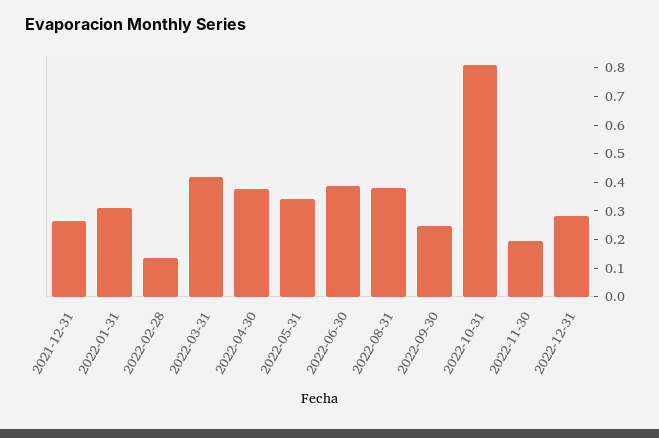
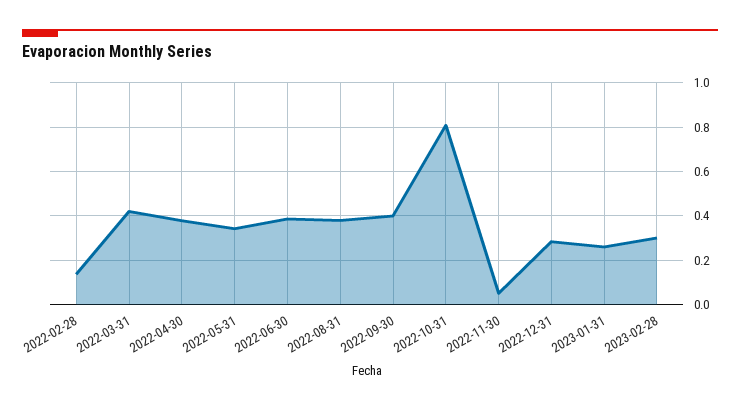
2021-12-31: 0.25 -> none
2022-01-31: 0.3 -> none
2022-09-30: 0.25 -> 0.4
2022-11-30: 0.2 -> 0.05
2023-01-31: none -> 0.25
2023-02-28: none -> 0.3

